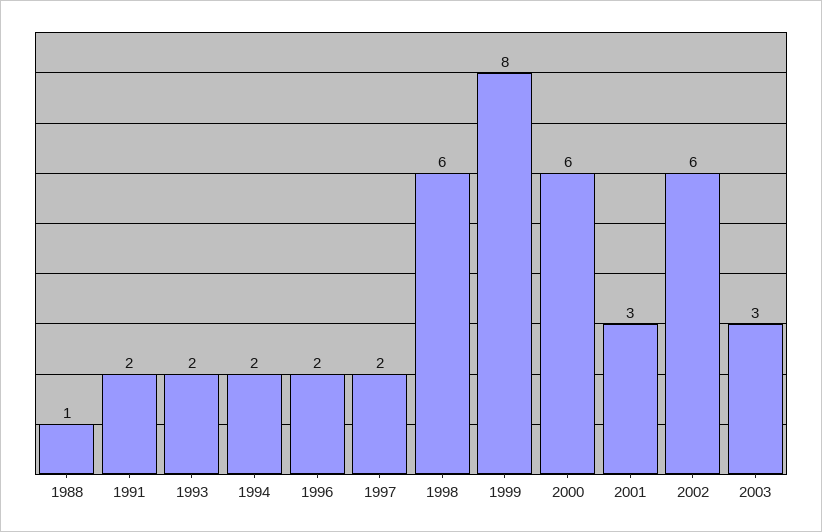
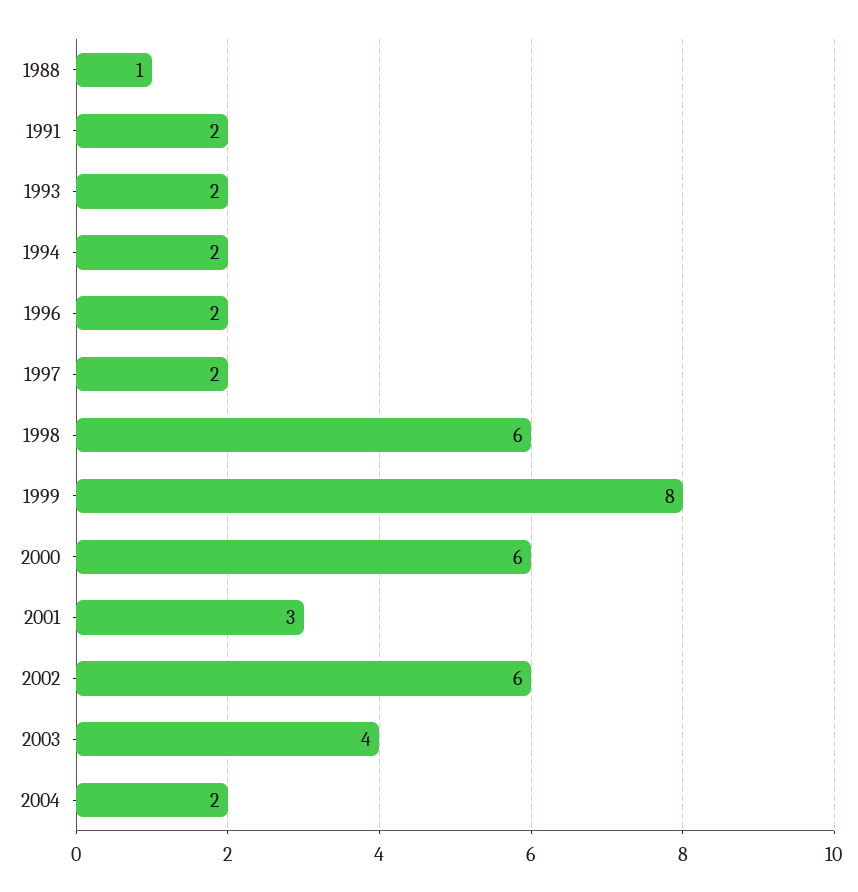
2003: 3 -> 4
2004: none -> 2

